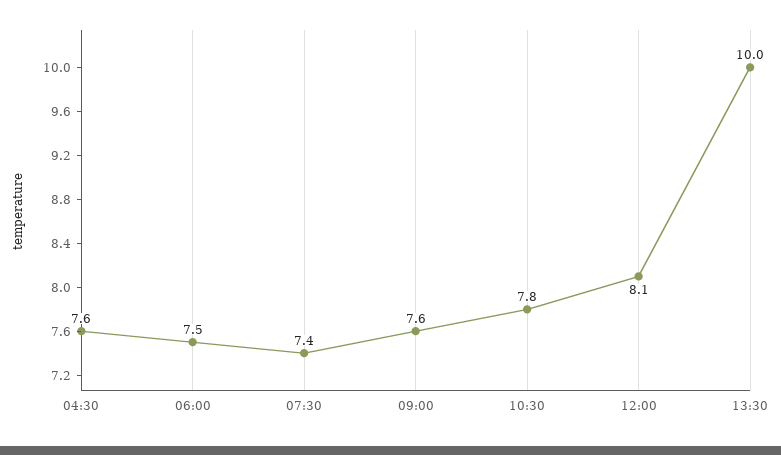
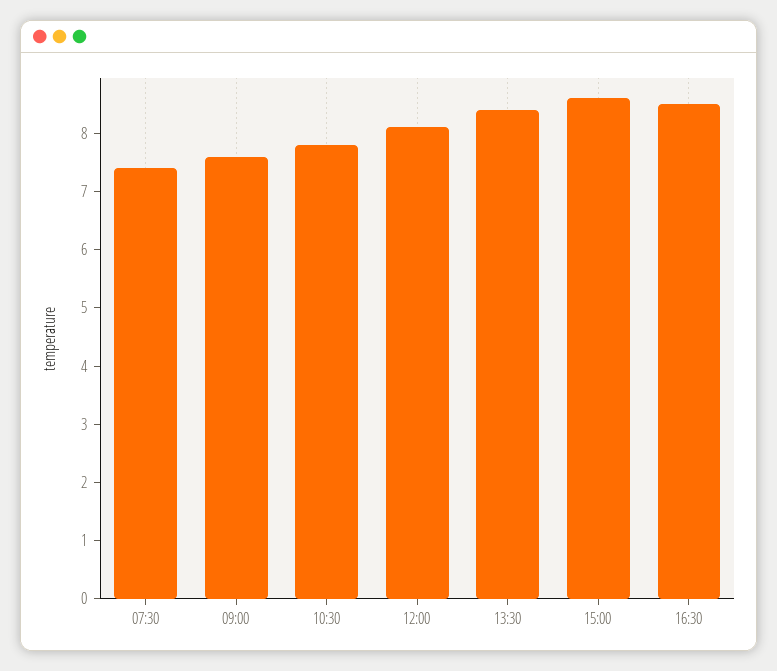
04:30: 7.6 -> none
06:00: 7.5 -> none
13:30: 10 -> 8.5
15:00: none -> 8.5
16:30: none -> 8.5

